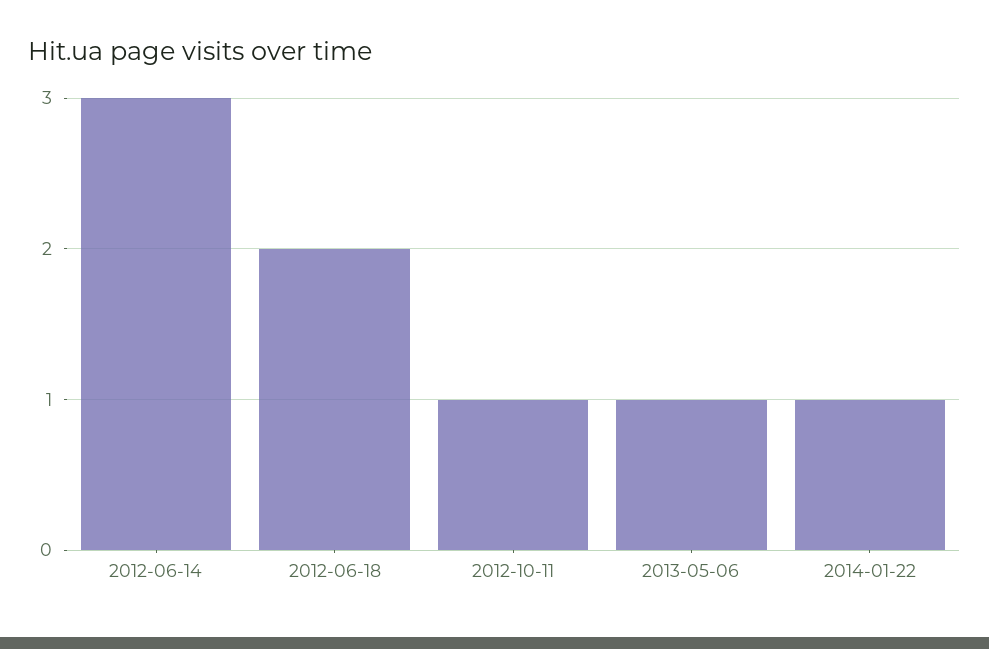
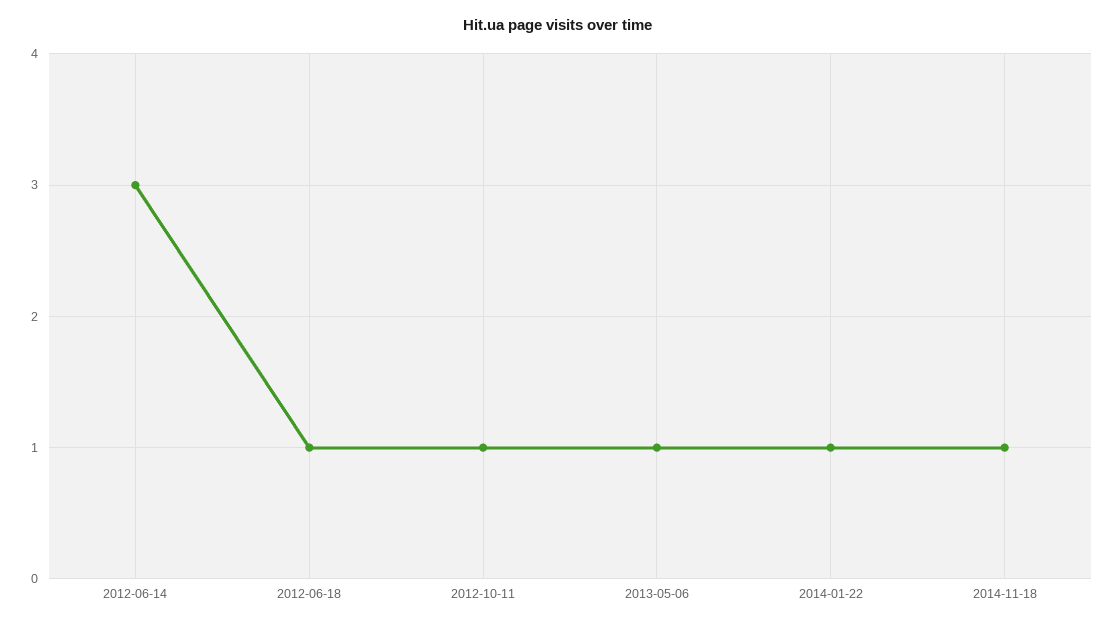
2012-06-18: 2 -> 1
2014-11-18: none -> 1

